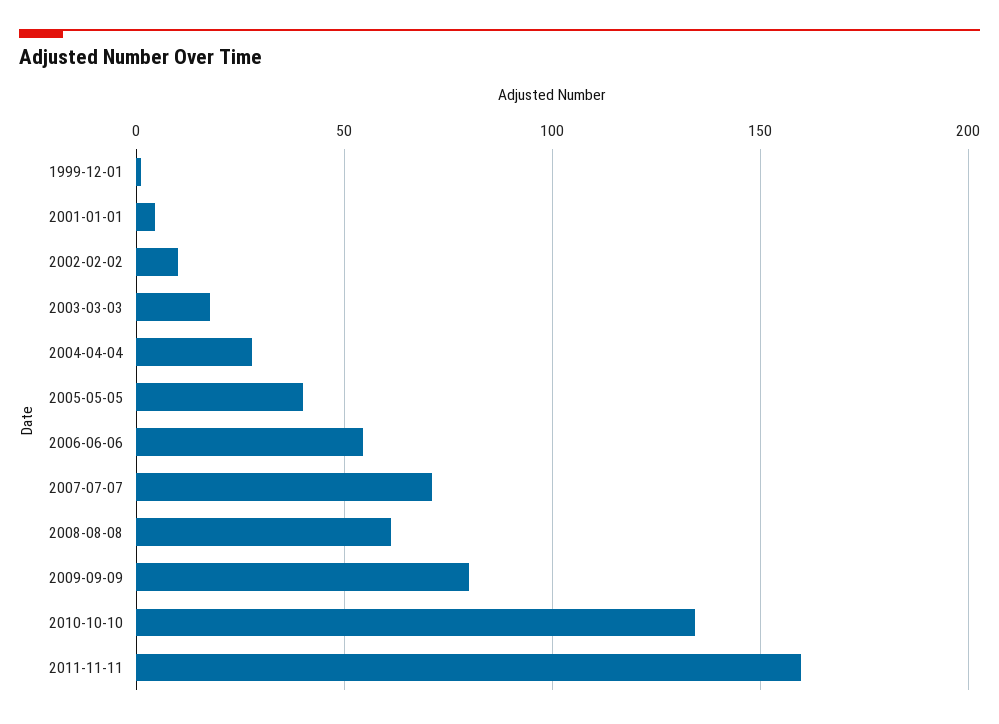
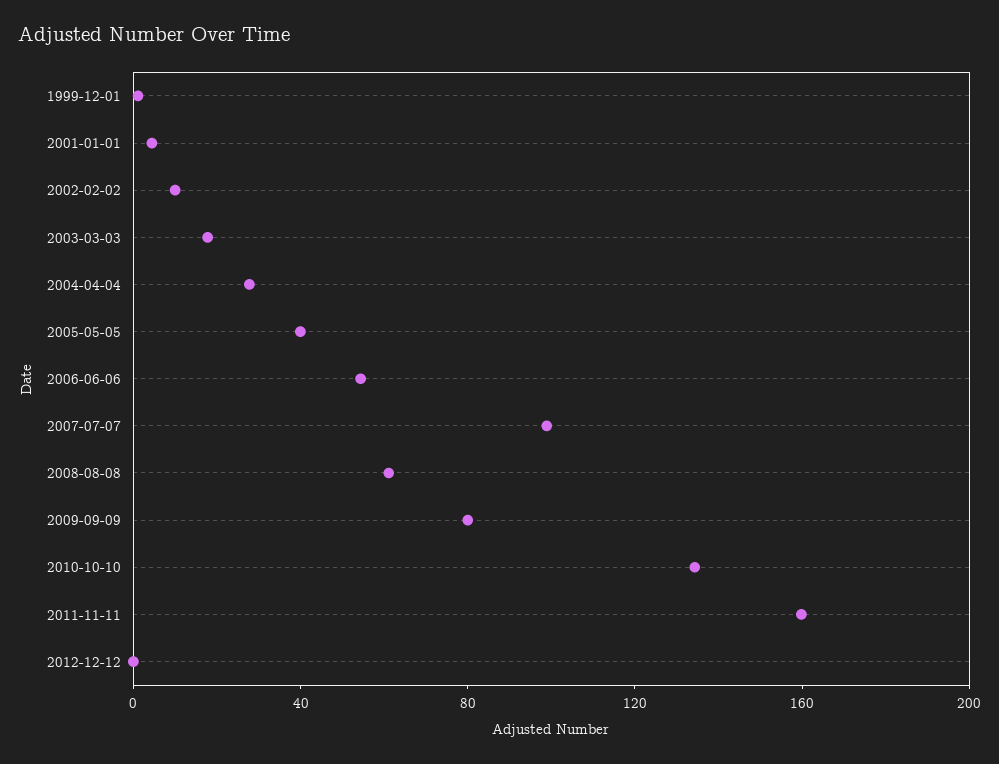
2007-07-07: 70 -> 100
2012-12-12: none -> 0

